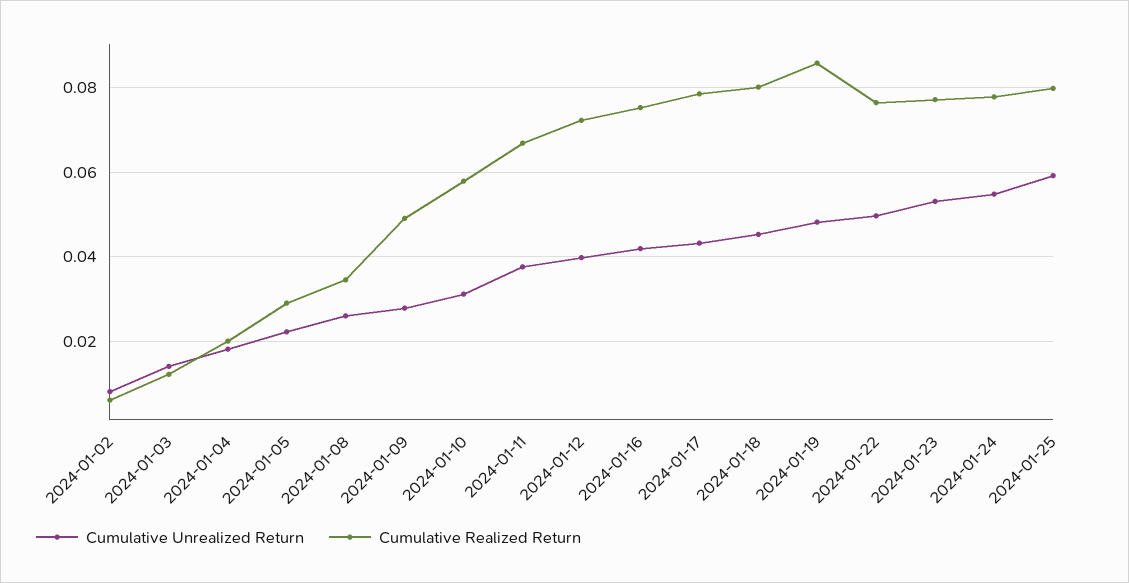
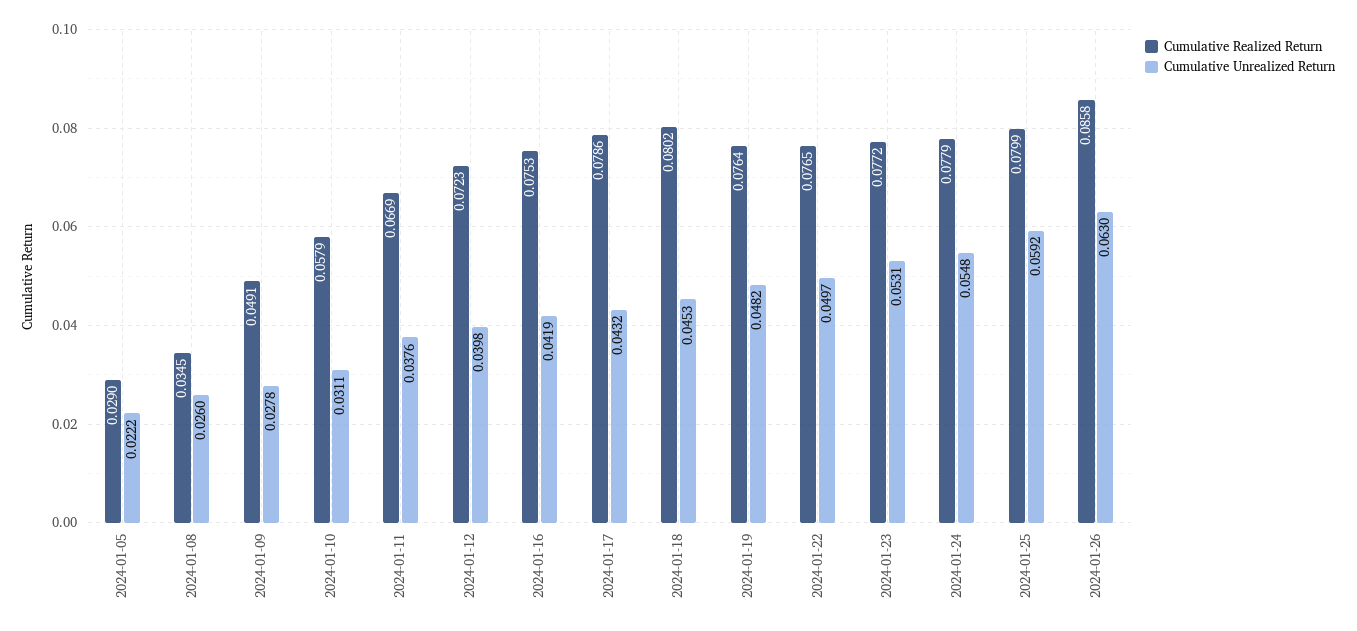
Cumulative Unrealized Return, 2024-01-02: 0.008 -> none
Cumulative Realized Return, 2024-01-02: 0.006 -> none
Cumulative Unrealized Return, 2024-01-03: 0.014 -> none
Cumulative Realized Return, 2024-01-03: 0.012 -> none
Cumulative Unrealized Return, 2024-01-04: 0.018 -> none
Cumulative Realized Return, 2024-01-04: 0.02 -> none
Cumulative Realized Return, 2024-01-19: 0.086 -> 0.0764
Cumulative Realized Return, 2024-01-26: none -> 0.0858
Cumulative Unrealized Return, 2024-01-26: none -> 0.063

